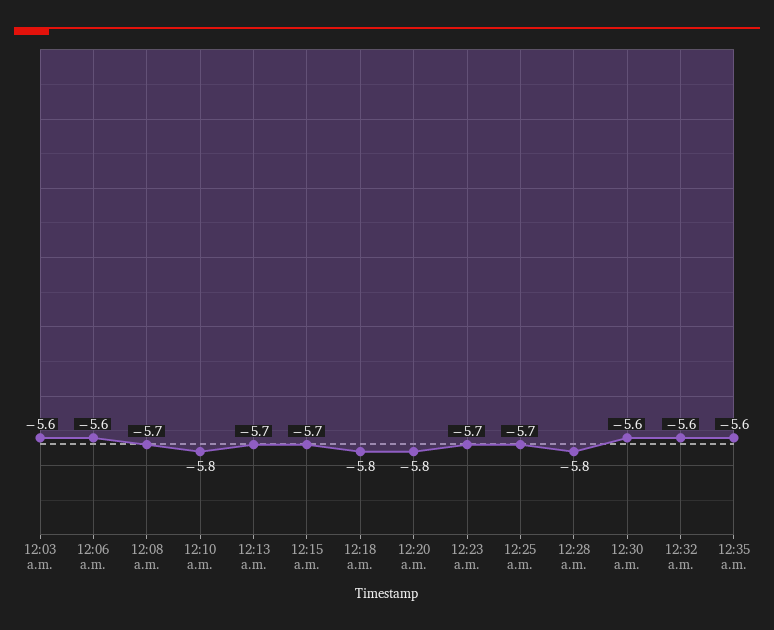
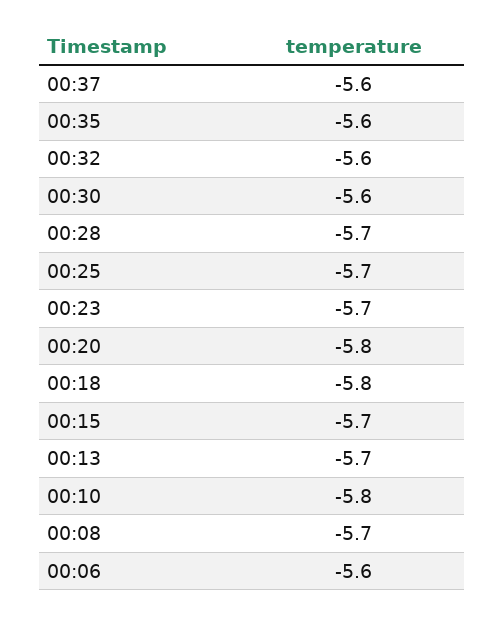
12:03 a.m.: -5.6 -> none
12:28 a.m.: -5.8 -> -5.7
00:37: none -> -5.6

